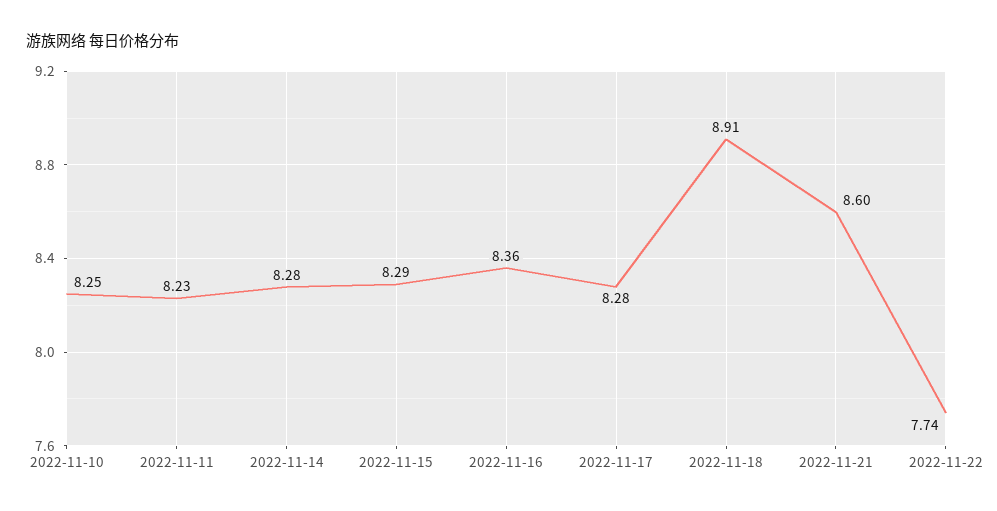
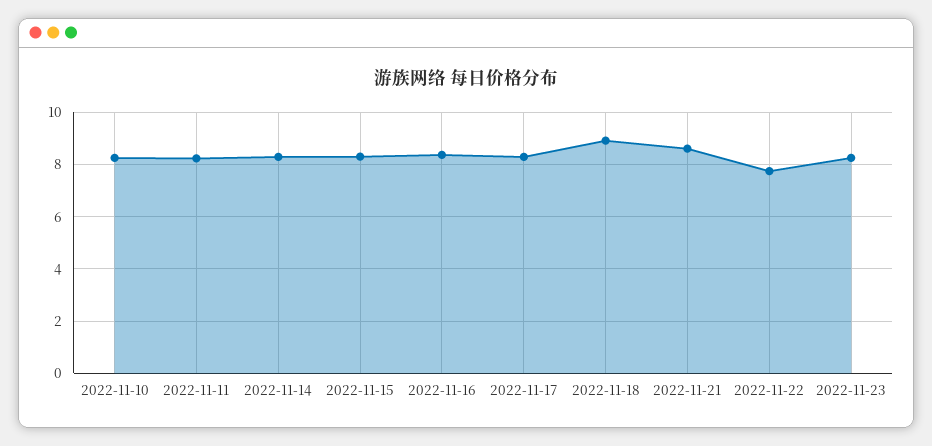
2022-11-23: none -> 8.25

